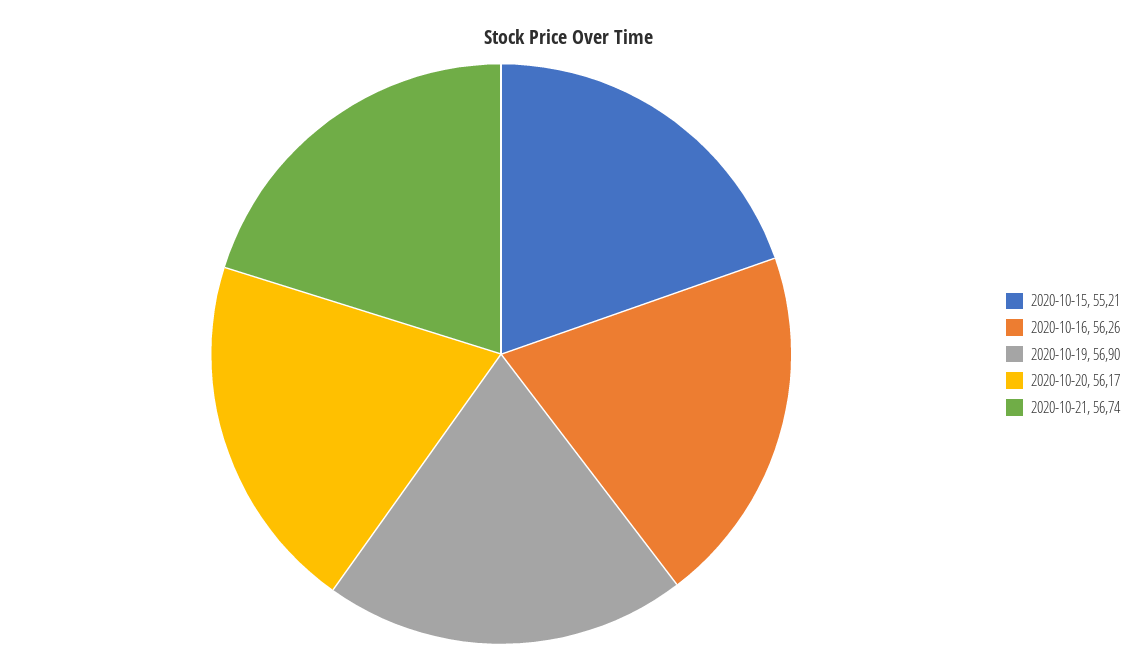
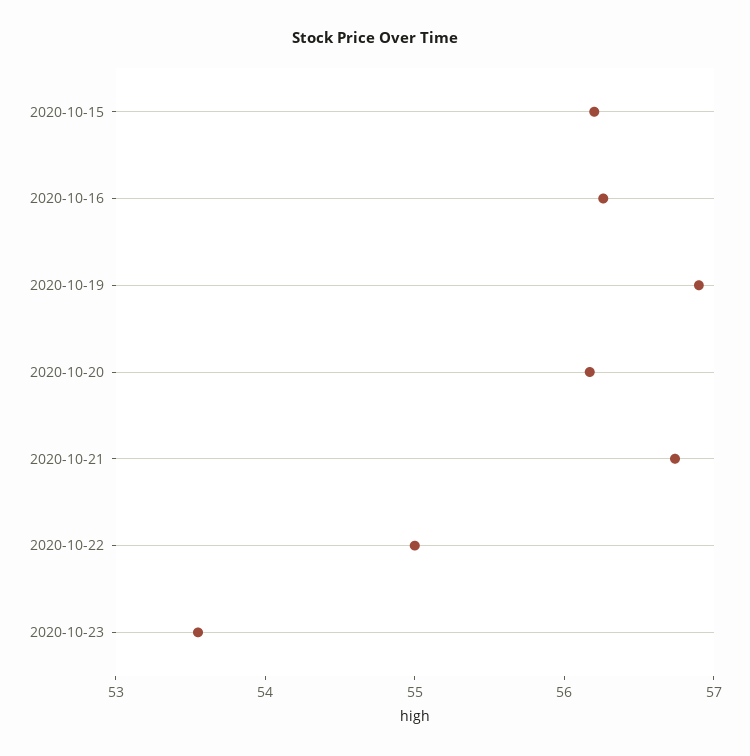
2020-10-15: 55.21 -> 56.2
2020-10-22: none -> 55
2020-10-23: none -> 53.6

